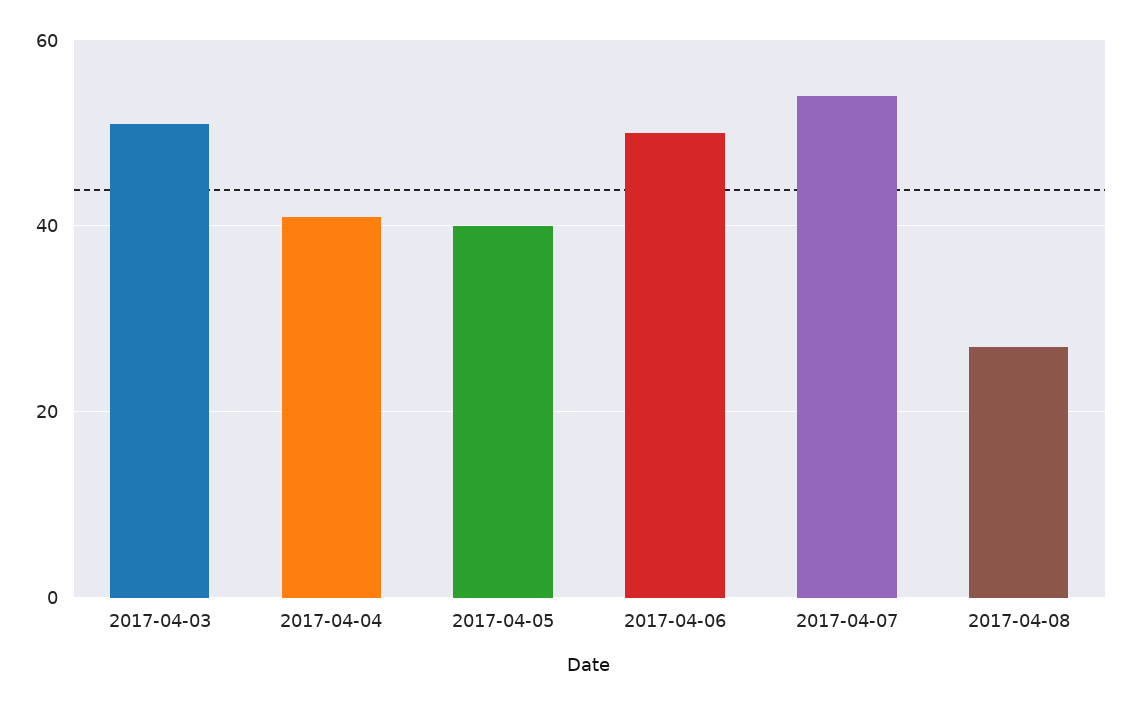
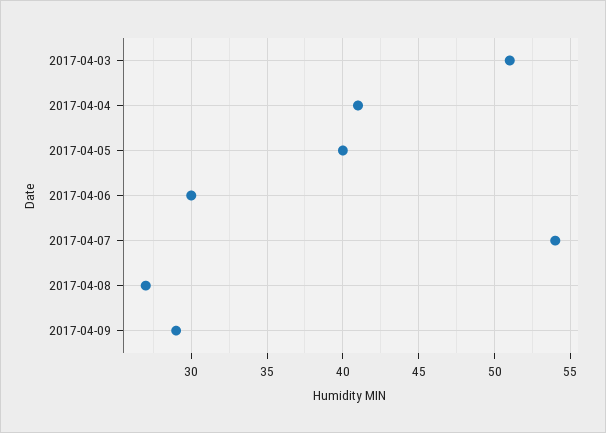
2017-04-06: 50 -> 30
2017-04-09: none -> 29

